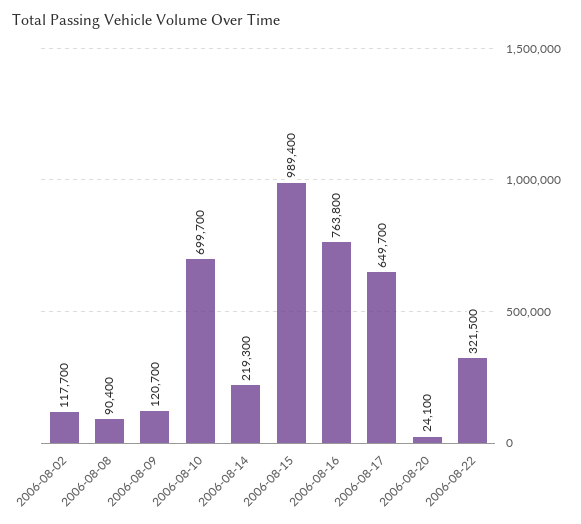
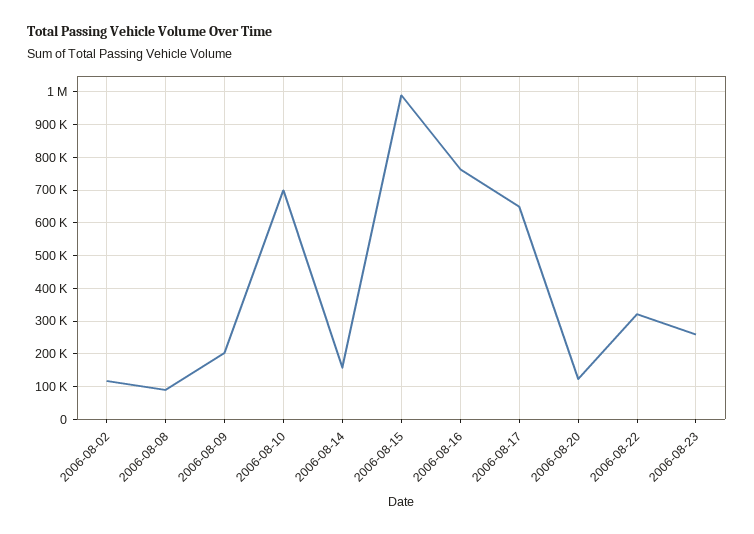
2006-08-09: 120700 -> 200000
2006-08-14: 219300 -> 160000
2006-08-20: 24100 -> 120000
2006-08-23: none -> 260000

